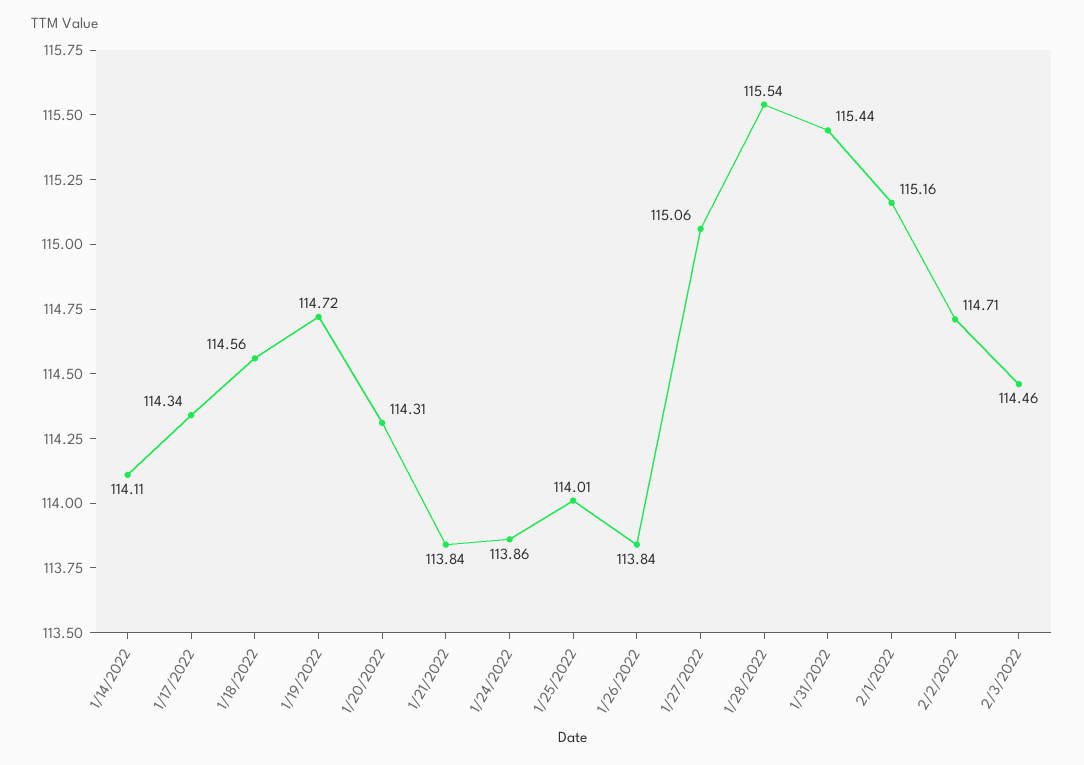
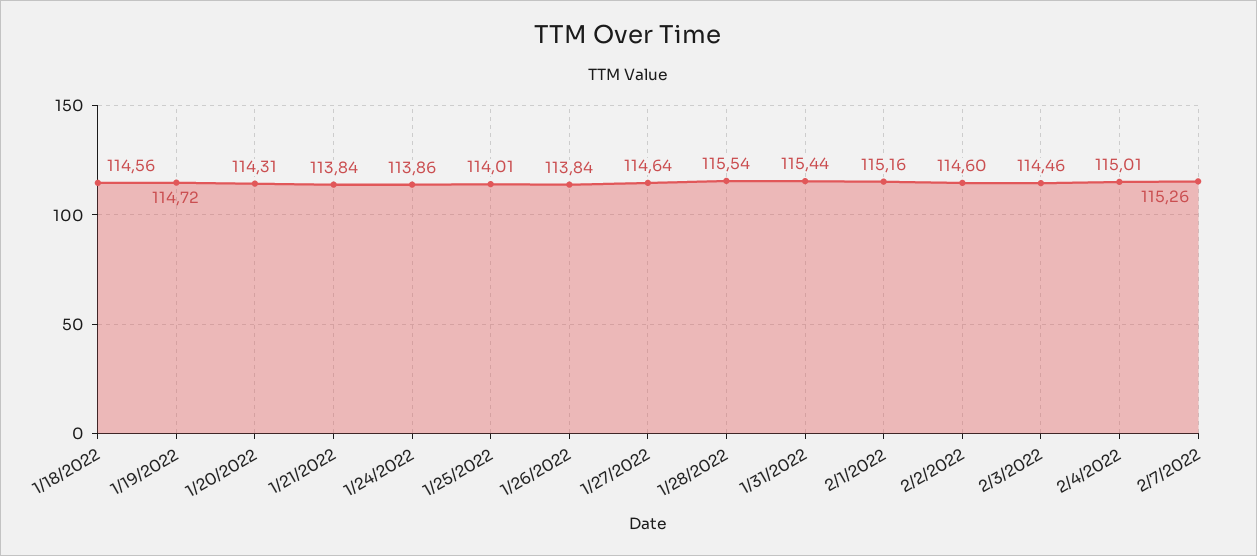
1/14/2022: 114.11 -> none
1/17/2022: 114.34 -> none
1/27/2022: 115.06 -> 114.64
2/2/2022: 114.71 -> 114.6
2/4/2022: none -> 115.01
2/7/2022: none -> 115.26

